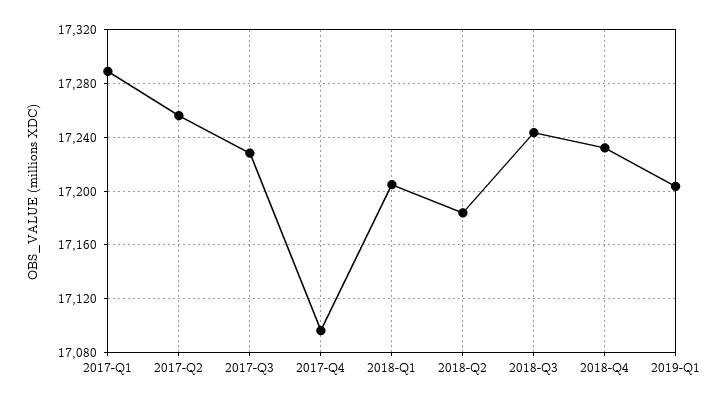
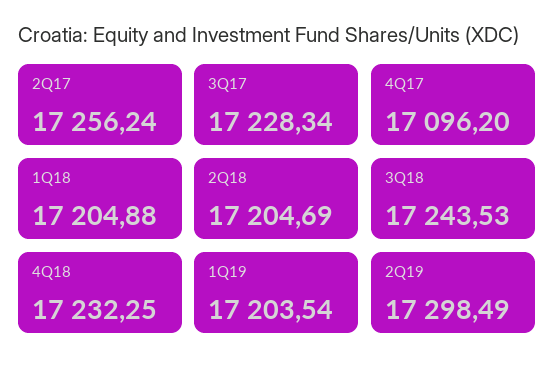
2017-Q1: 17290 -> none
2018-Q2: 17185 -> 17204.69
2Q19: none -> 17298.49

